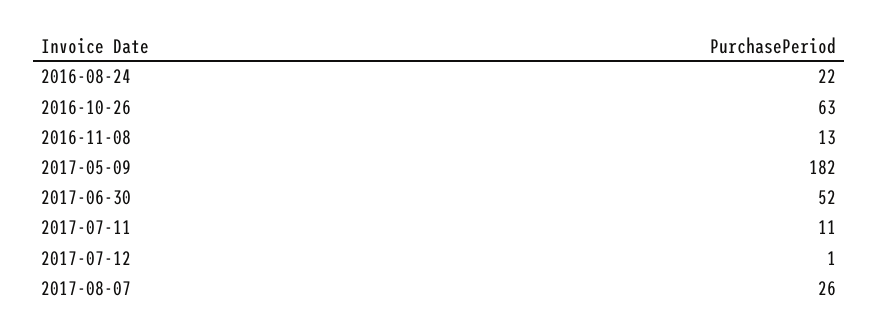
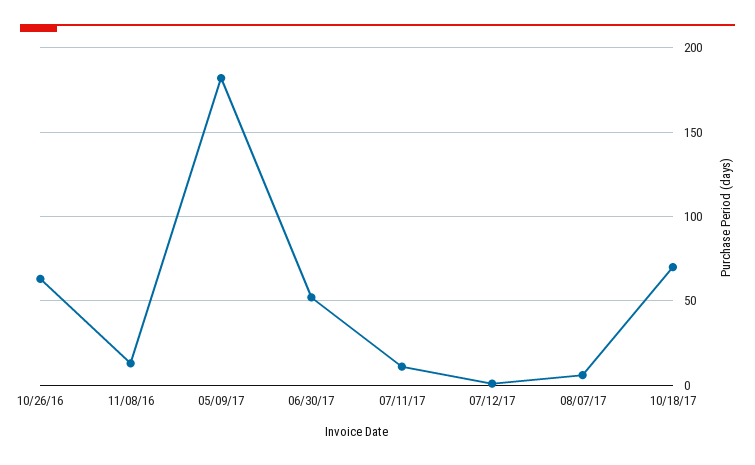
2016-08-24: 22 -> none
2017-08-07: 26 -> 5
10/18/17: none -> 70

